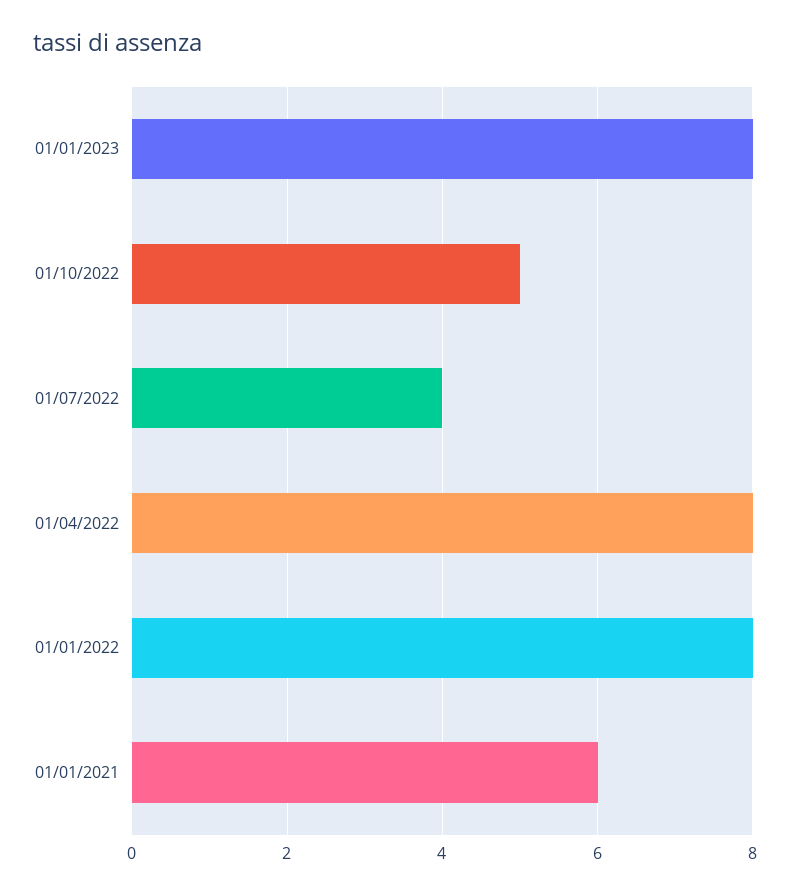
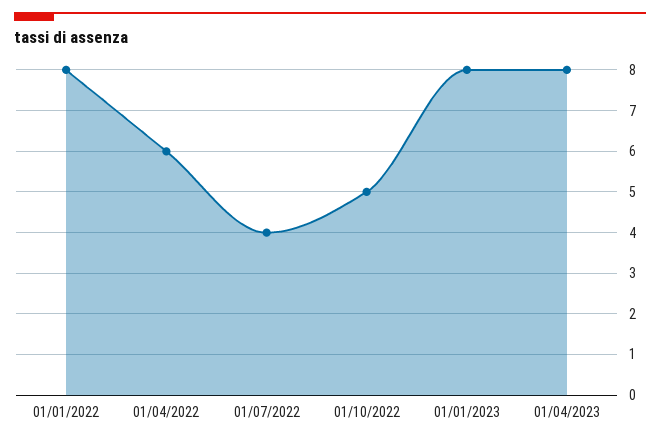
01/04/2022: 8 -> 6
01/01/2021: 6 -> none
01/04/2023: none -> 8

